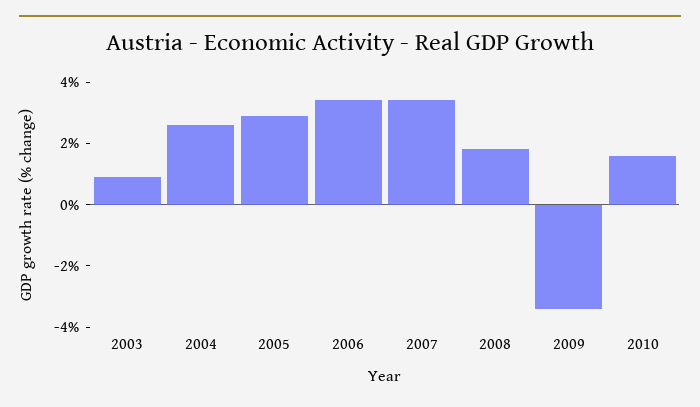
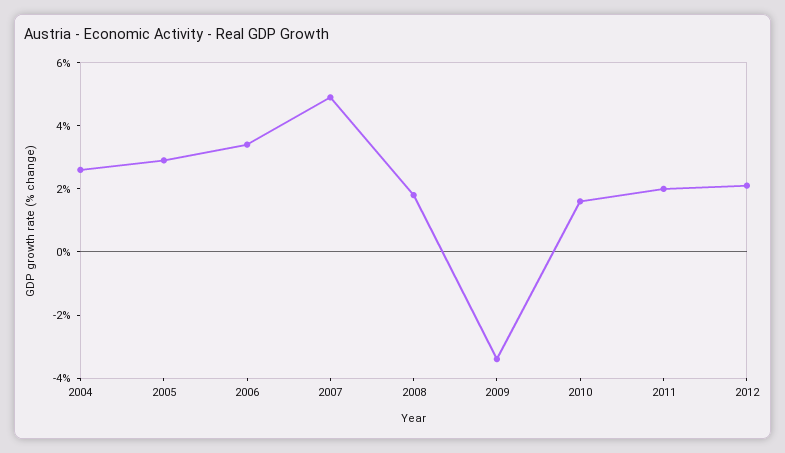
2003: 1 -> none
2007: 3.5 -> 5
2011: none -> 2
2012: none -> 2

